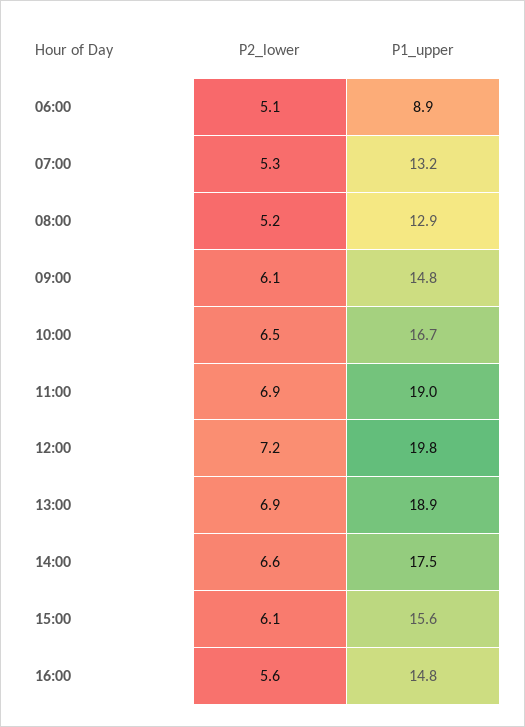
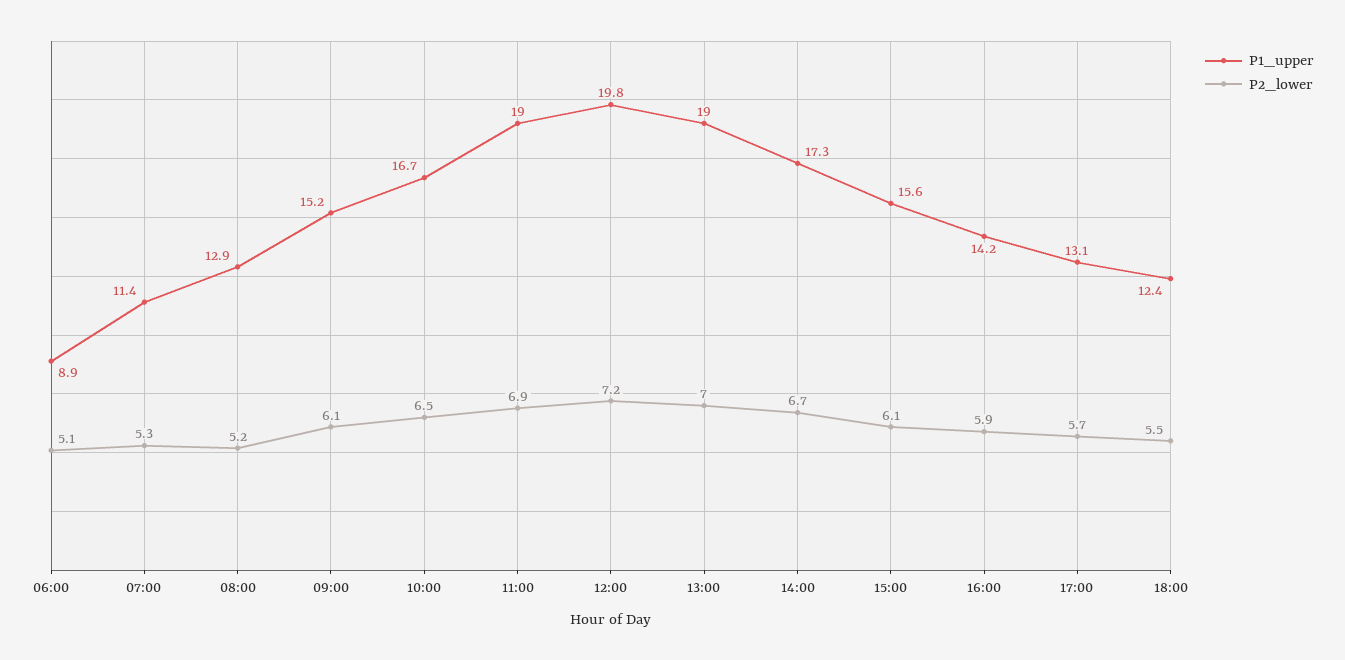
P1_upper, 07:00: 13.2 -> 11.4
P1_upper, 09:00: 14.8 -> 15.2
P2_lower, 13:00: 6.9 -> 7
P1_upper, 13:00: 18.9 -> 19
P2_lower, 14:00: 6.6 -> 6.7
P1_upper, 14:00: 17.5 -> 17.3
P2_lower, 16:00: 5.6 -> 5.9
P1_upper, 16:00: 14.8 -> 14.2
P1_upper, 17:00: none -> 13.1
P2_lower, 17:00: none -> 5.7
P1_upper, 18:00: none -> 12.4
P2_lower, 18:00: none -> 5.5

